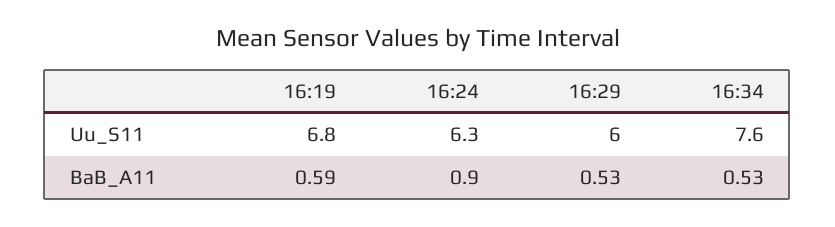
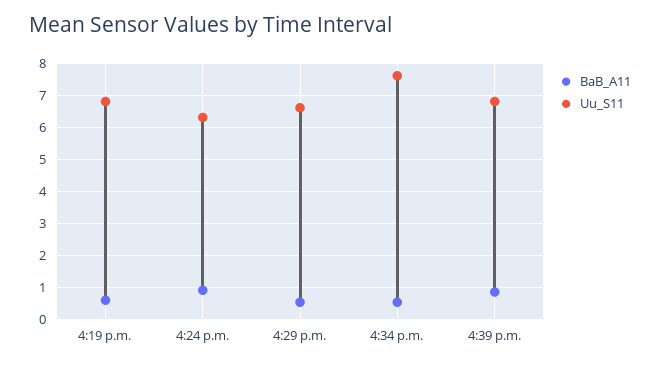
Uu_S11, 16:29: 6 -> 6.6
BaB_A11, 4:39 p.m.: none -> 0.8
Uu_S11, 4:39 p.m.: none -> 6.8

